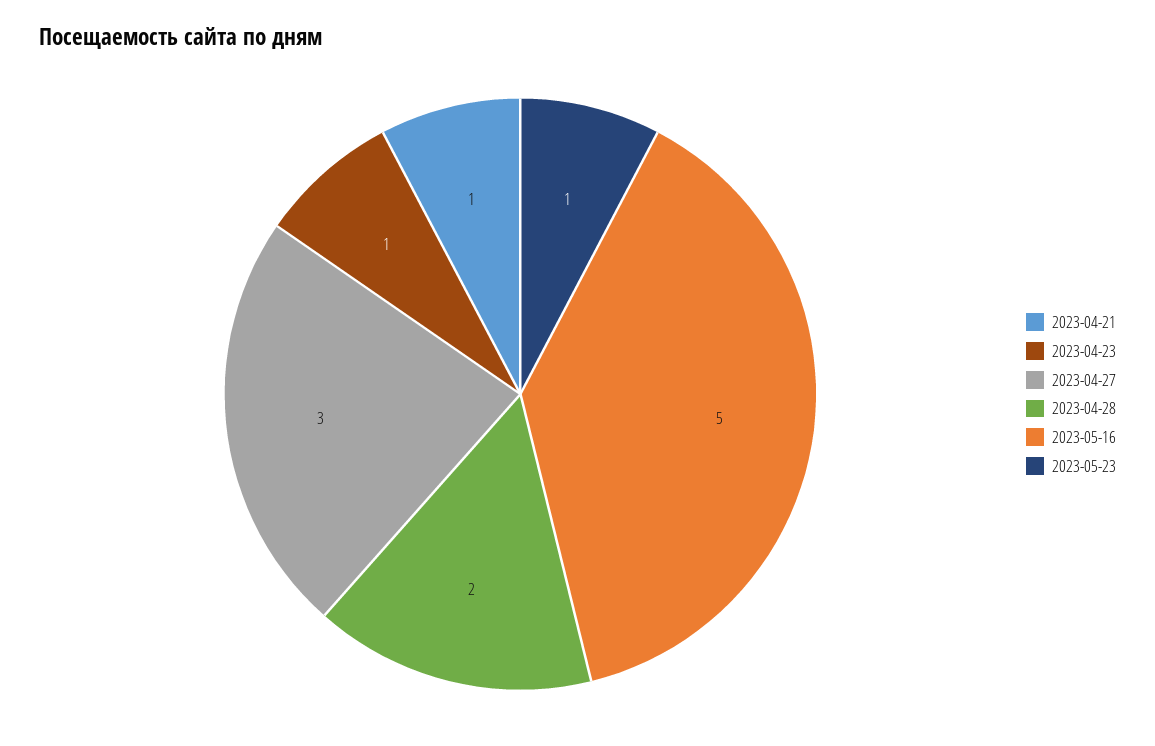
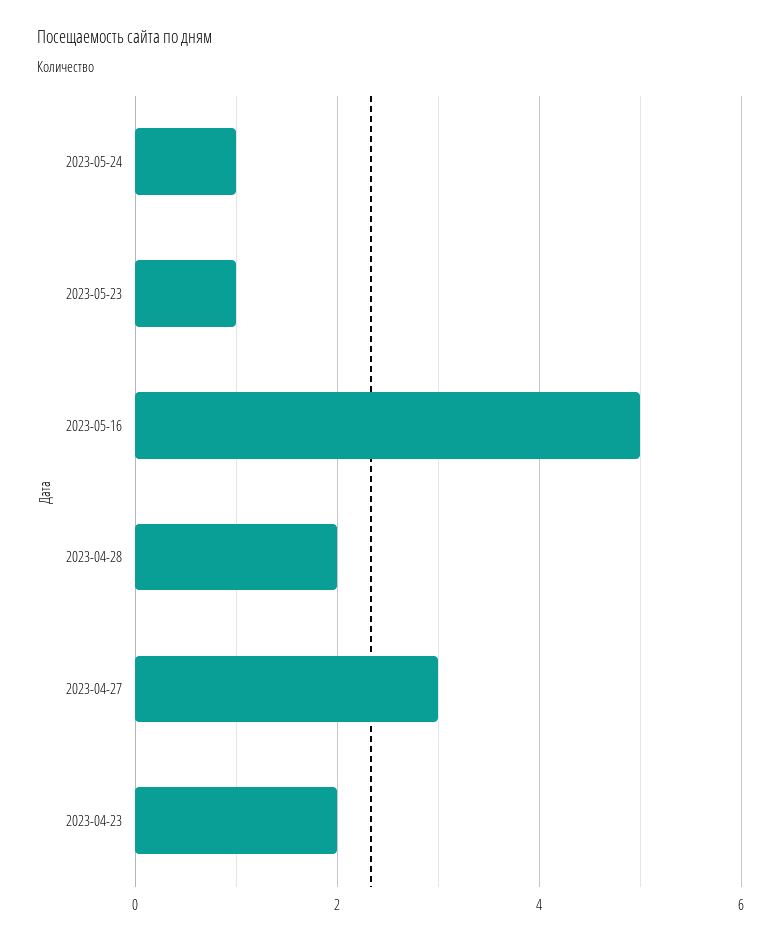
2023-04-21: 1 -> none
2023-04-23: 1 -> 2
2023-05-24: none -> 1

